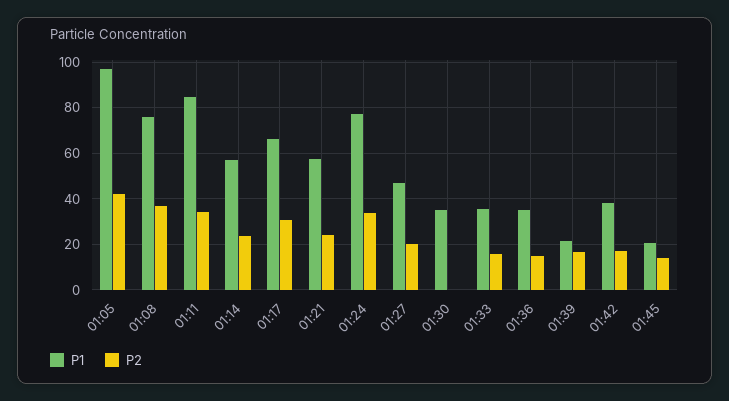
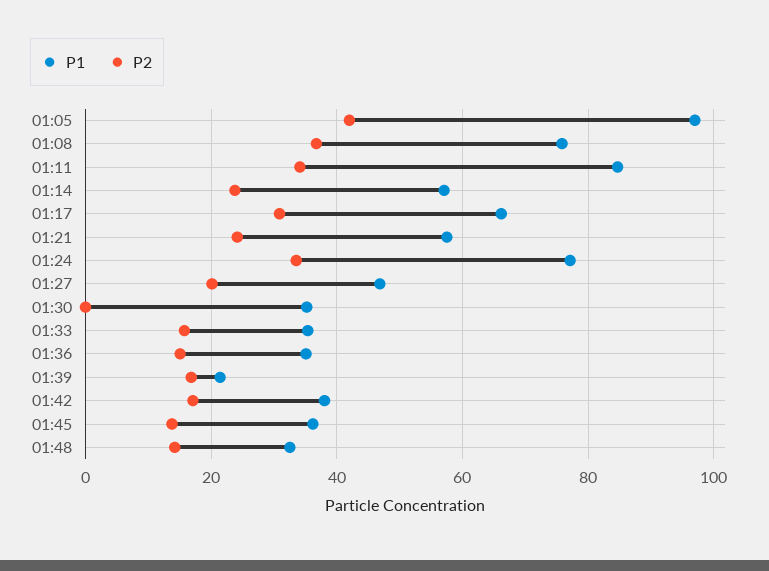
P1, 01:45: 20 -> 36
P1, 01:48: none -> 32
P2, 01:48: none -> 14

